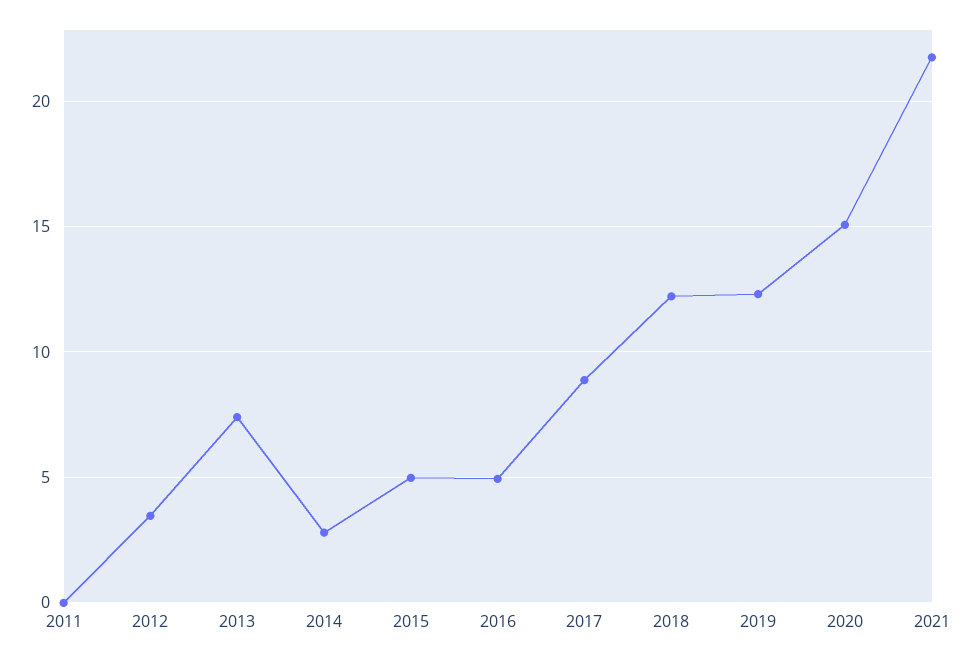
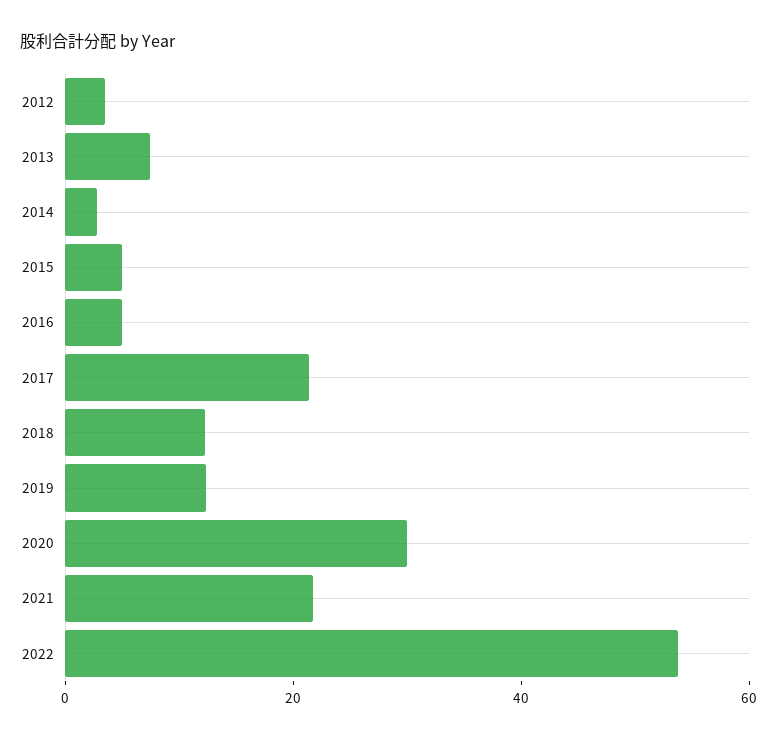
2011: 0 -> none
2017: 9 -> 20
2020: 15 -> 30
2022: none -> 55

